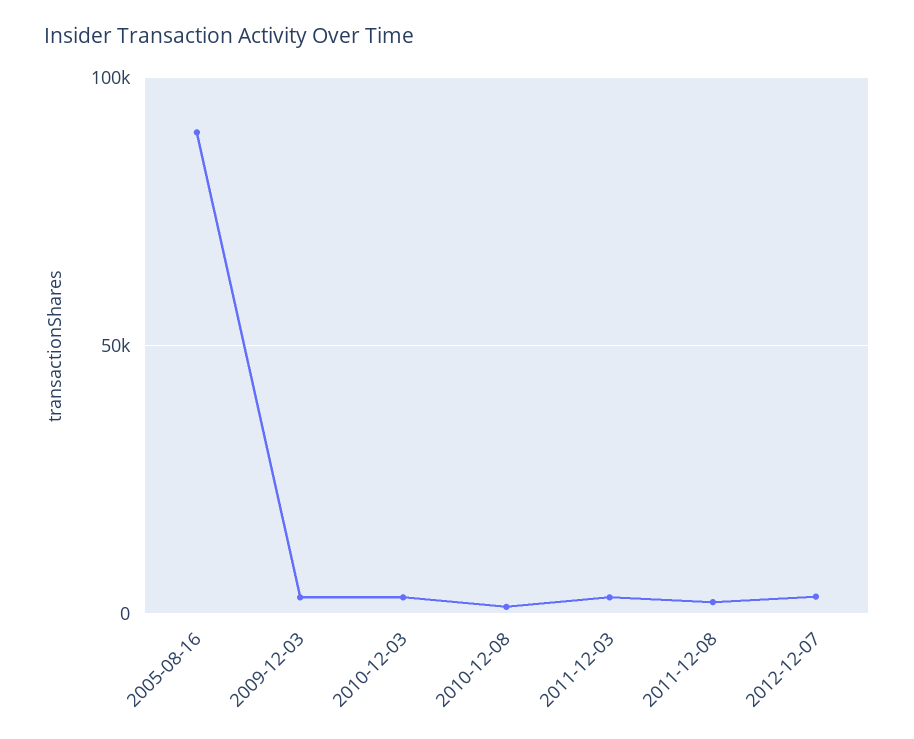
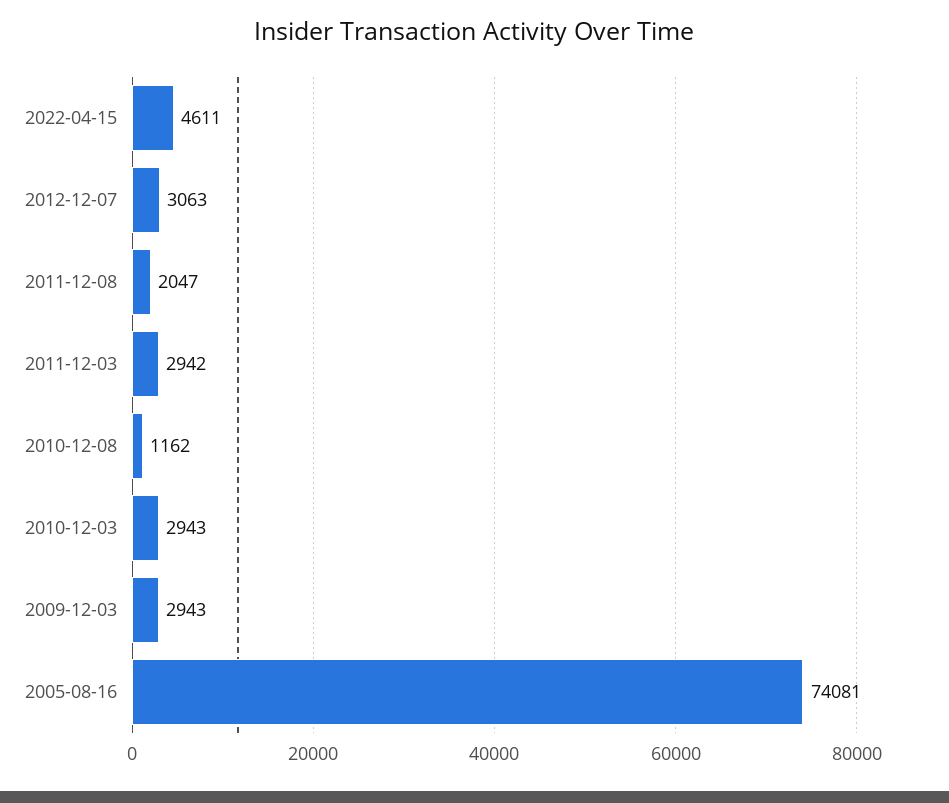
2005-08-16: 90000 -> 74081
2022-04-15: none -> 4611

